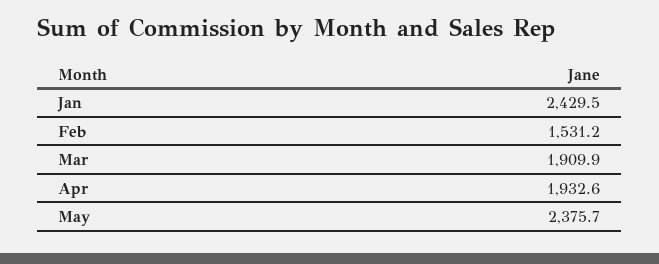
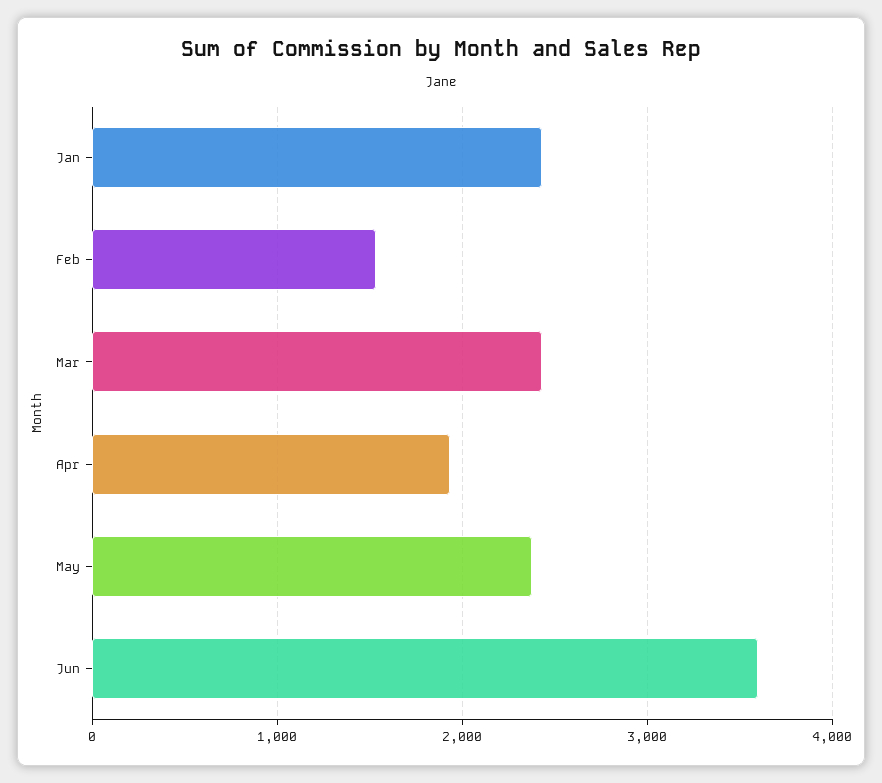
Mar: 1909.9 -> 2400
Jun: none -> 3600

